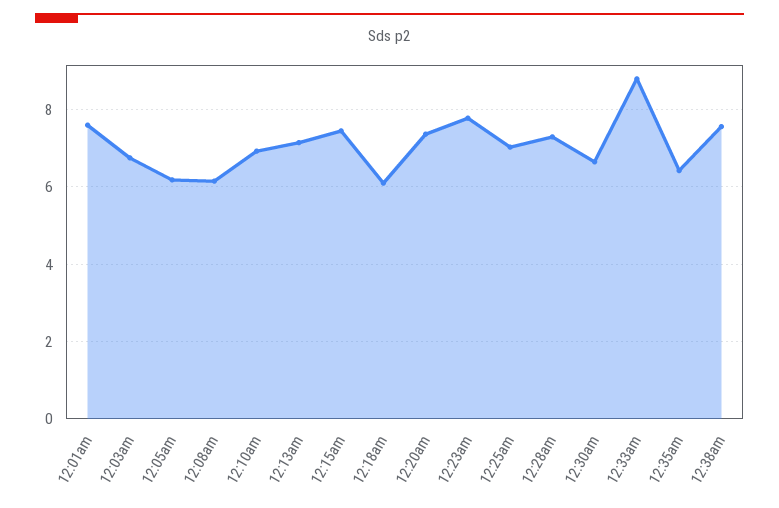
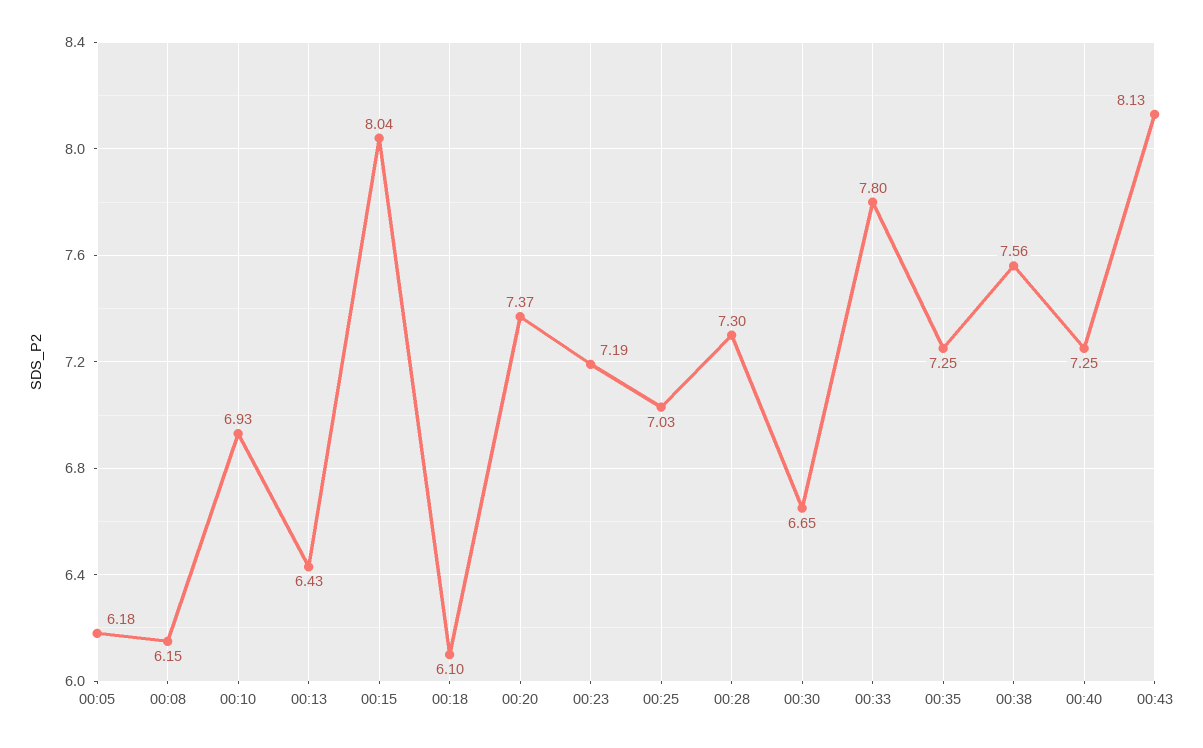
12:01am: 7.6 -> none
12:03am: 6.8 -> none
12:13am: 7.2 -> 6.43
12:15am: 7.4 -> 8.04
12:23am: 7.8 -> 7.19
12:33am: 8.8 -> 7.8
12:35am: 6.4 -> 7.25
00:40: none -> 7.25
00:43: none -> 8.13

